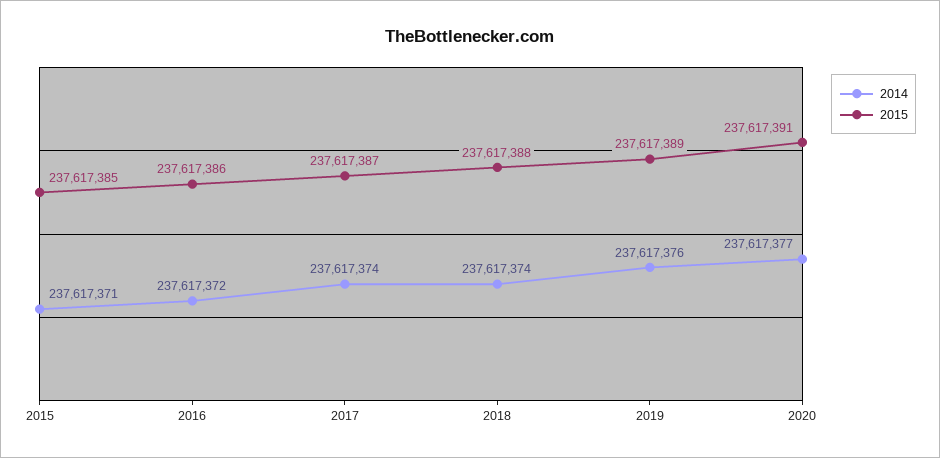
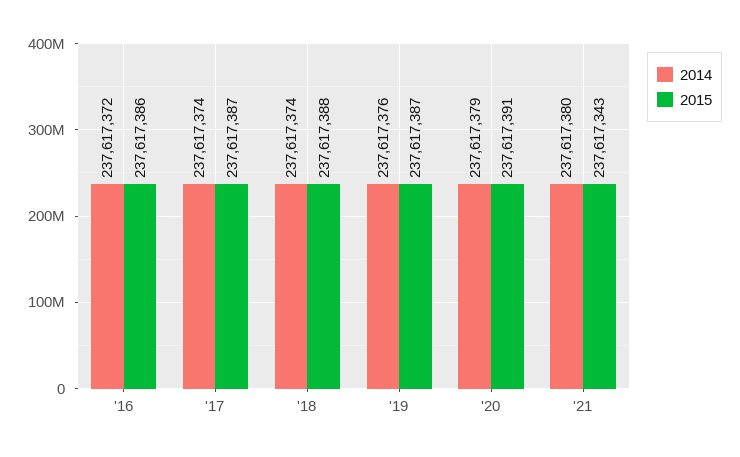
2014, 2015: 237617371 -> none
2015, 2015: 237617385 -> none
2015, 2019: 237617389 -> 237617387
2014, 2020: 237617377 -> 237617379
2014, '21: none -> 237617380
2015, '21: none -> 237617343

